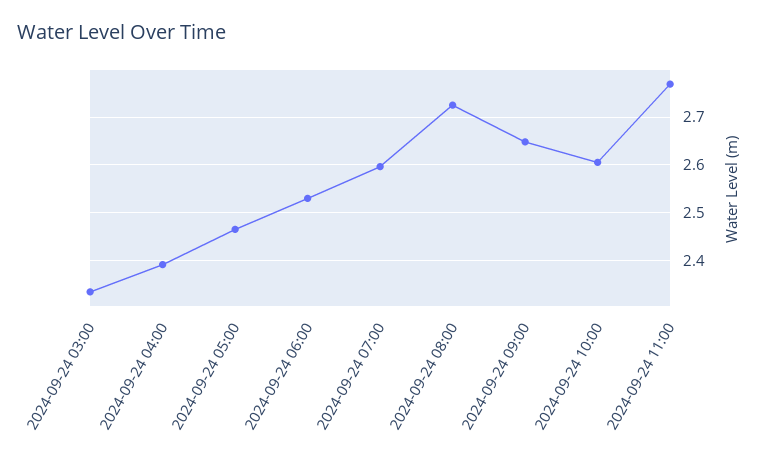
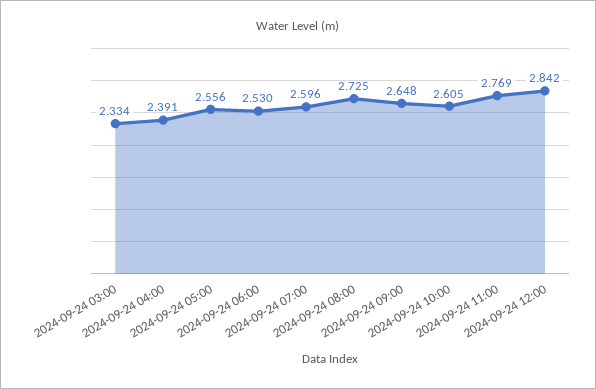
2024-09-24 05:00: 2.46 -> 2.556
2024-09-24 12:00: none -> 2.842

